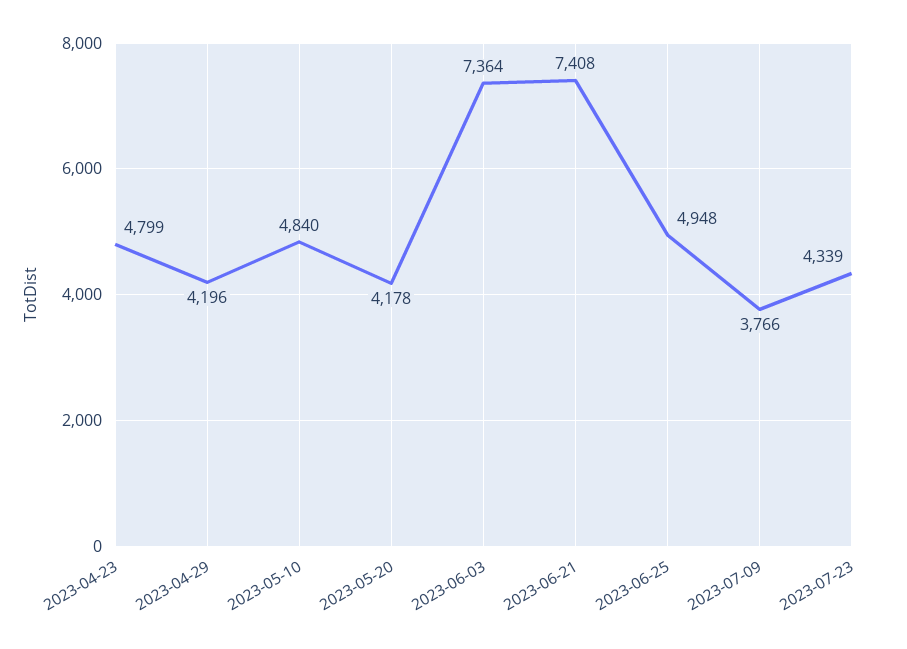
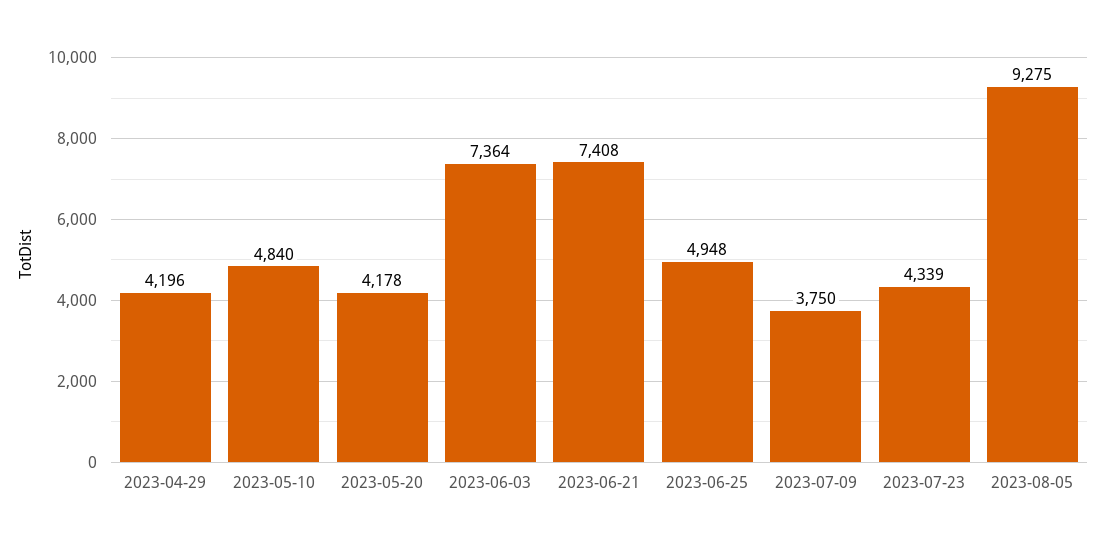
2023-04-23: 4799 -> none
2023-07-09: 3766 -> 3750
2023-08-05: none -> 9275

